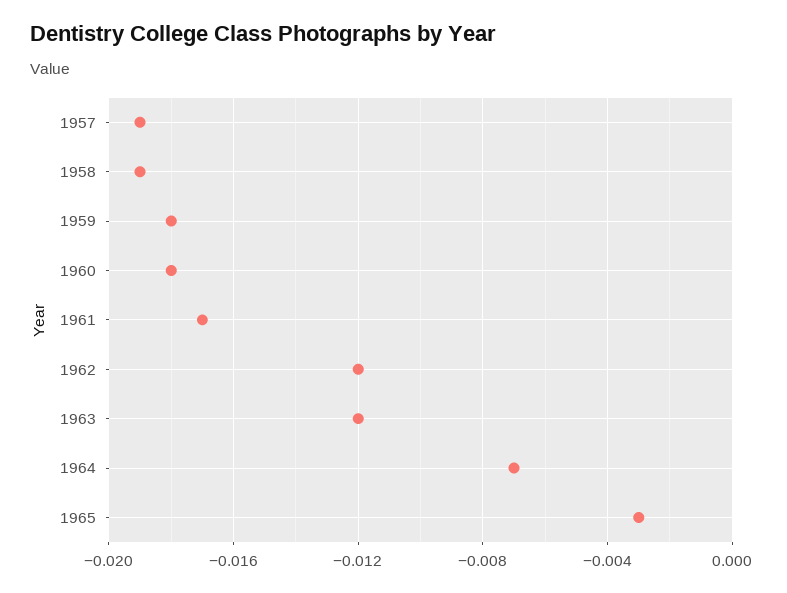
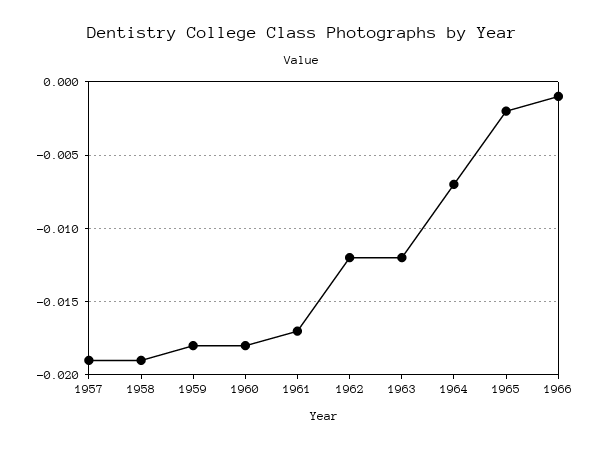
1965: -0.003 -> -0.002
1966: none -> -0.001

